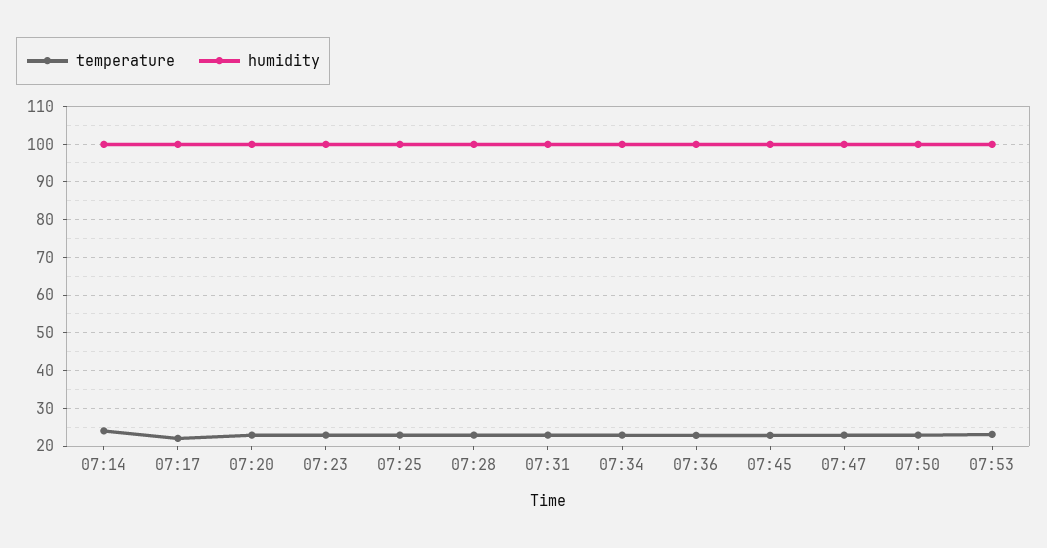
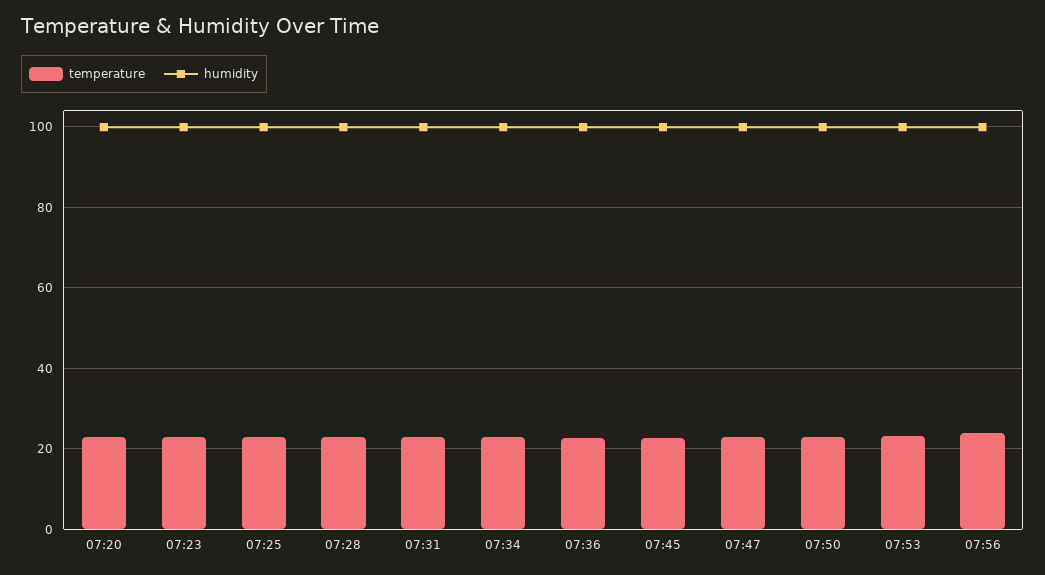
temperature, 07:14: 24 -> none
humidity, 07:14: 100 -> none
temperature, 07:17: 22 -> none
humidity, 07:17: 100 -> none
temperature, 07:56: none -> 24
humidity, 07:56: none -> 100

